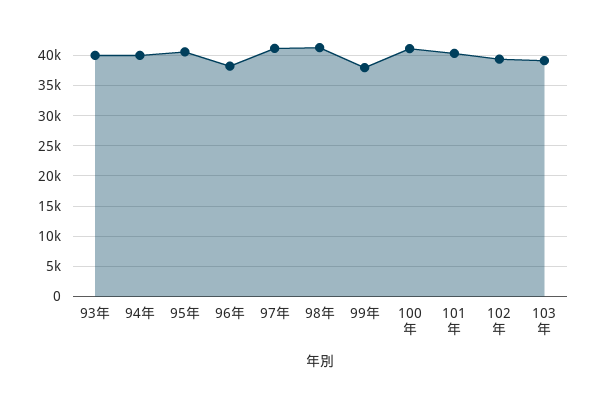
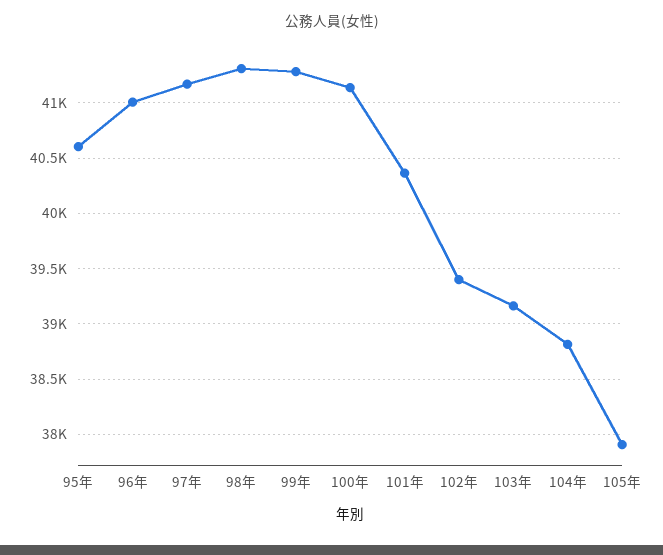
93年: 40000 -> none
94年: 40000 -> none
96年: 38000 -> 41000
99年: 38000 -> 41300
104年: none -> 38800
105年: none -> 37900

